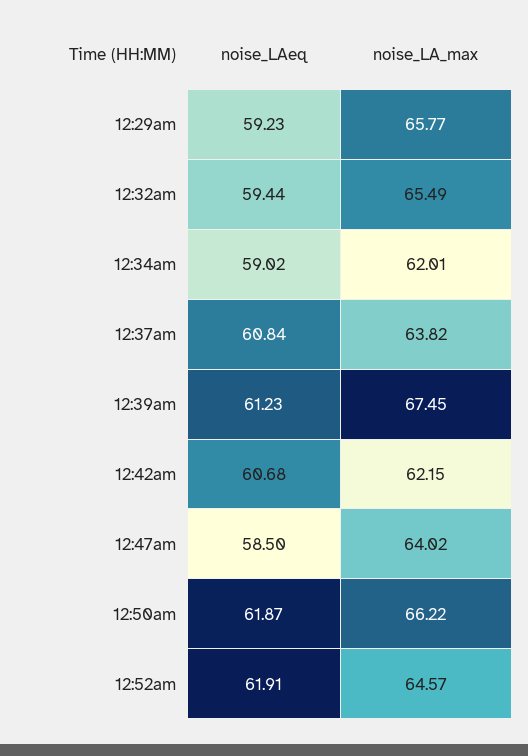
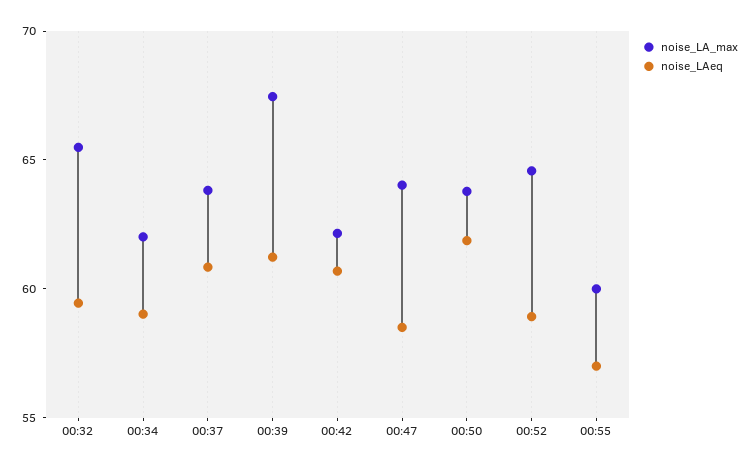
noise_LAeq, 12:29am: 59.23 -> none
noise_LA_max, 12:29am: 65.77 -> none
noise_LA_max, 12:50am: 66.22 -> 64
noise_LAeq, 12:52am: 61.91 -> 59
noise_LA_max, 00:55: none -> 60
noise_LAeq, 00:55: none -> 57

